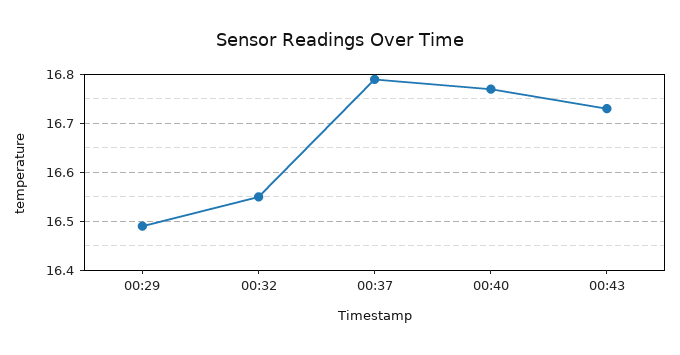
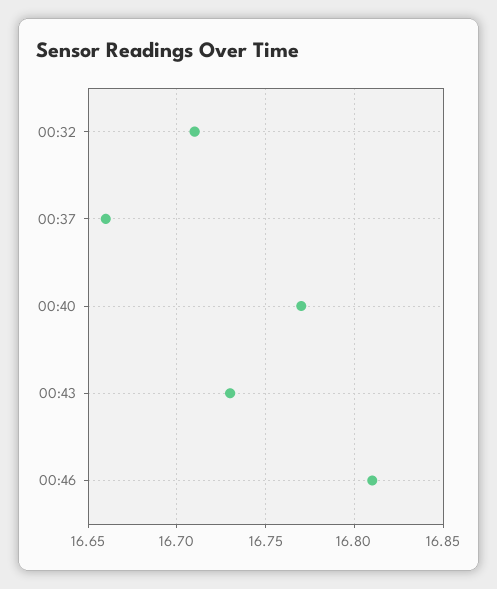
00:29: 16.5 -> none
00:32: 16.55 -> 16.71
00:37: 16.8 -> 16.66
00:46: none -> 16.81

